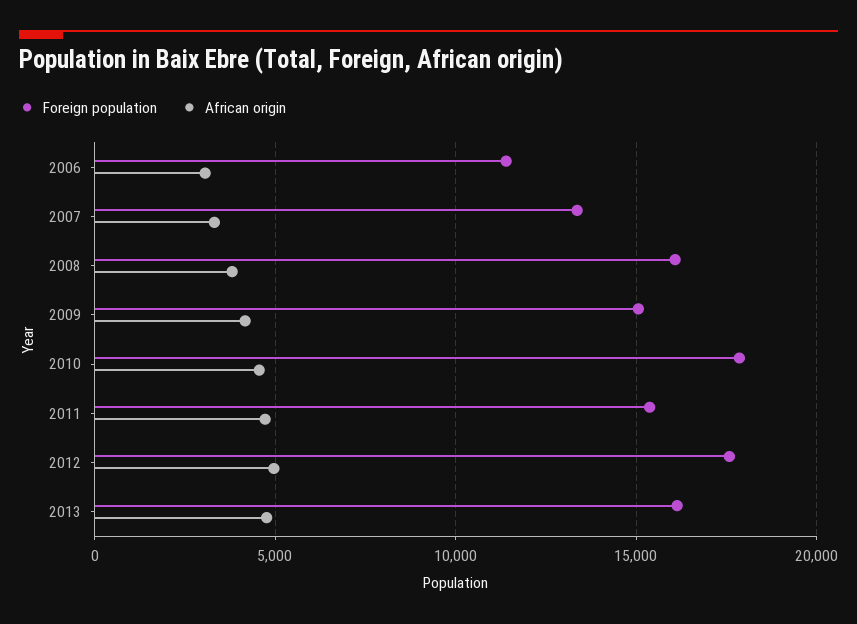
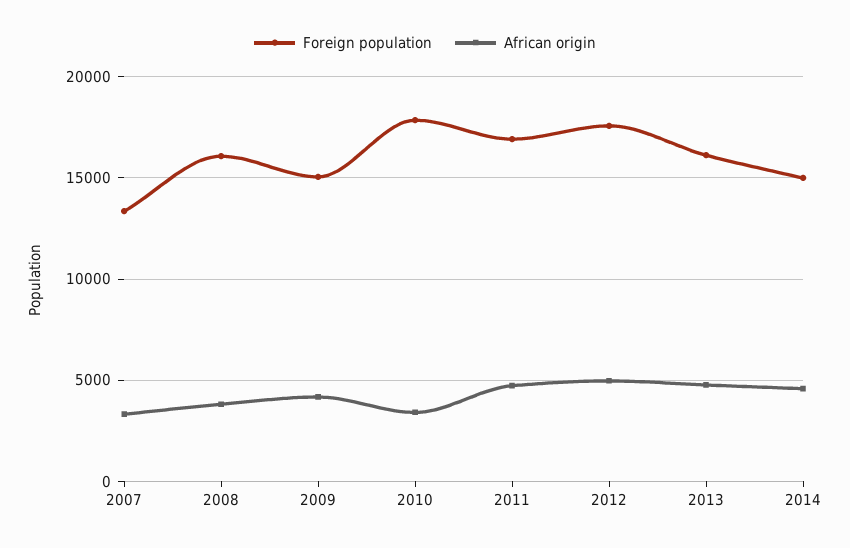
Foreign population, 2006: 11500 -> none
African origin, 2006: 3000 -> none
African origin, 2010: 4500 -> 3500
Foreign population, 2011: 15500 -> 17000
Foreign population, 2014: none -> 15000
African origin, 2014: none -> 4500

